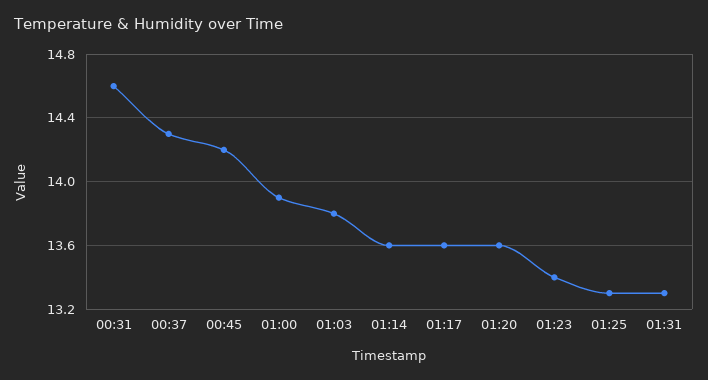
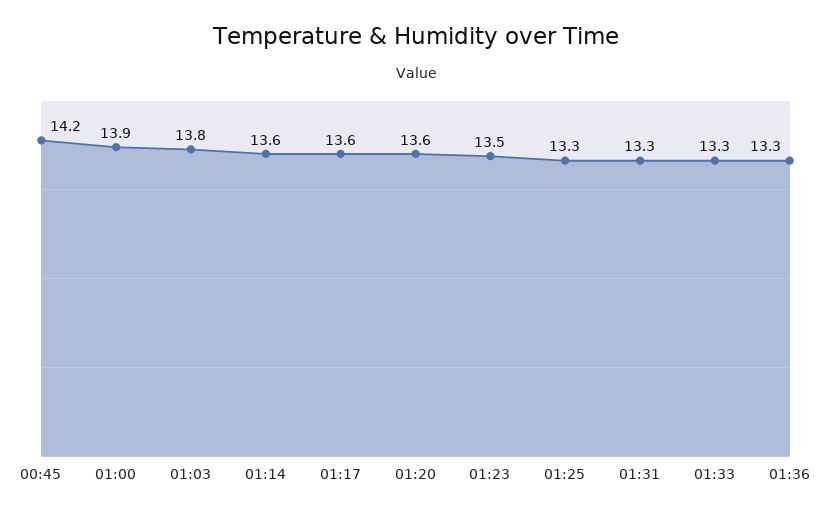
00:31: 14.6 -> none
00:37: 14.3 -> none
01:23: 13.4 -> 13.5
01:33: none -> 13.3
01:36: none -> 13.3

